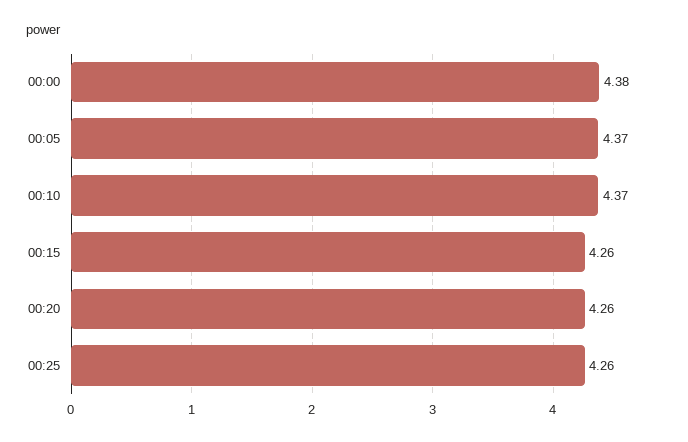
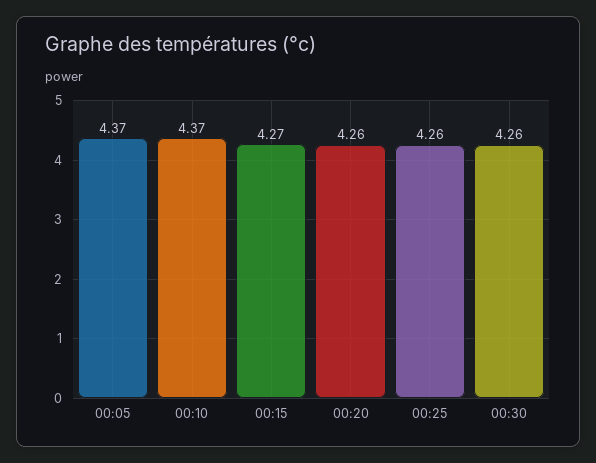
00:00: 4.38 -> none
00:15: 4.26 -> 4.27
00:30: none -> 4.26

